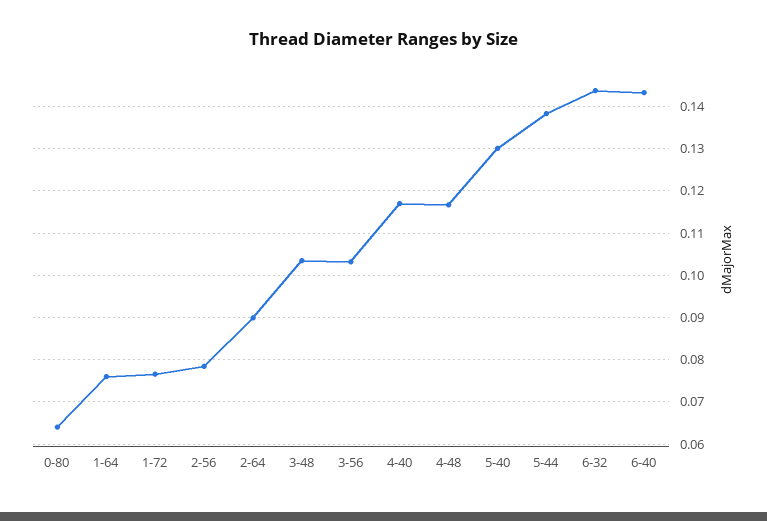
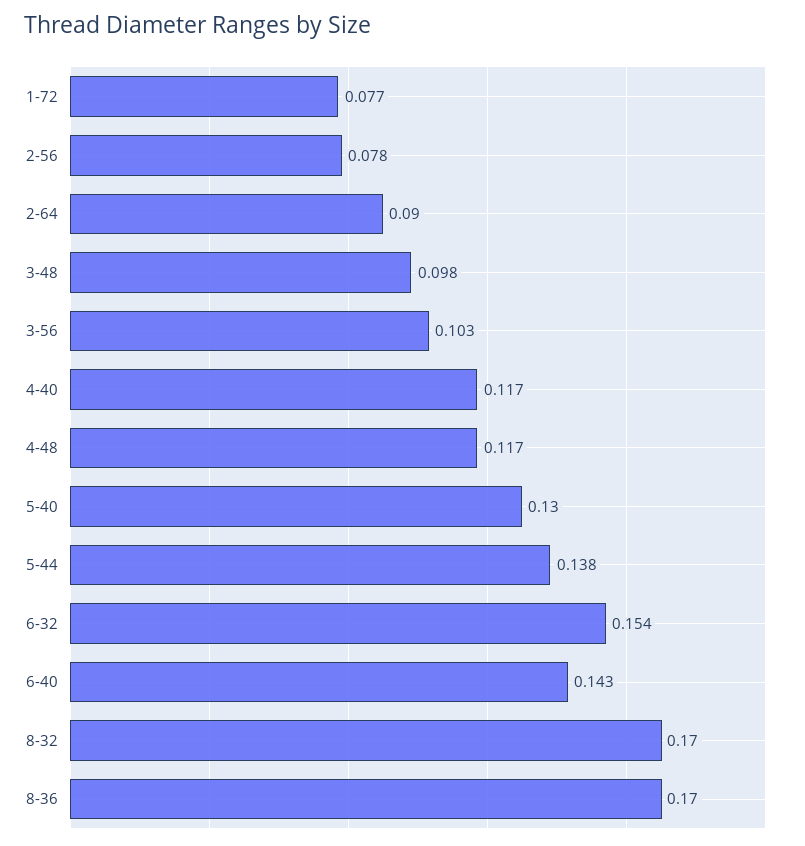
0-80: 0.064 -> none
1-64: 0.076 -> none
3-48: 0.104 -> 0.098
6-32: 0.144 -> 0.154
8-32: none -> 0.17
8-36: none -> 0.17

